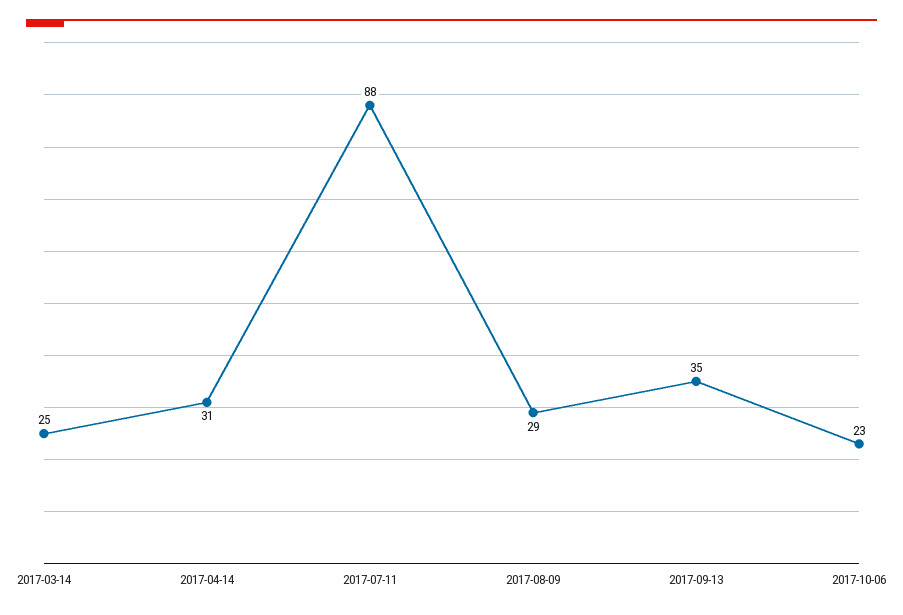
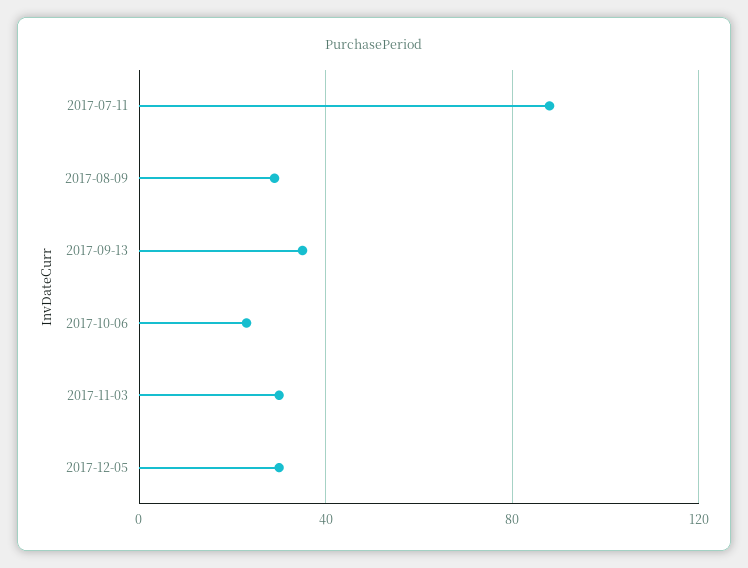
2017-03-14: 25 -> none
2017-04-14: 31 -> none
2017-11-03: none -> 30
2017-12-05: none -> 30

